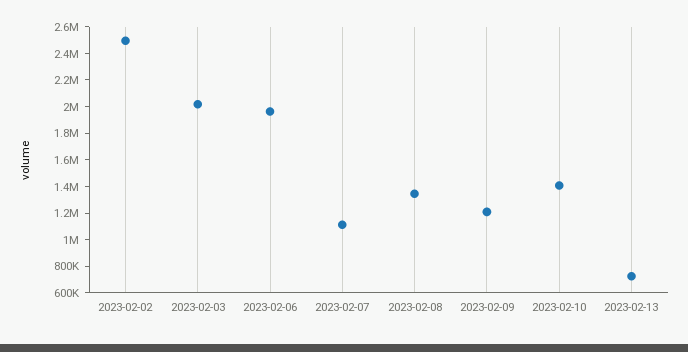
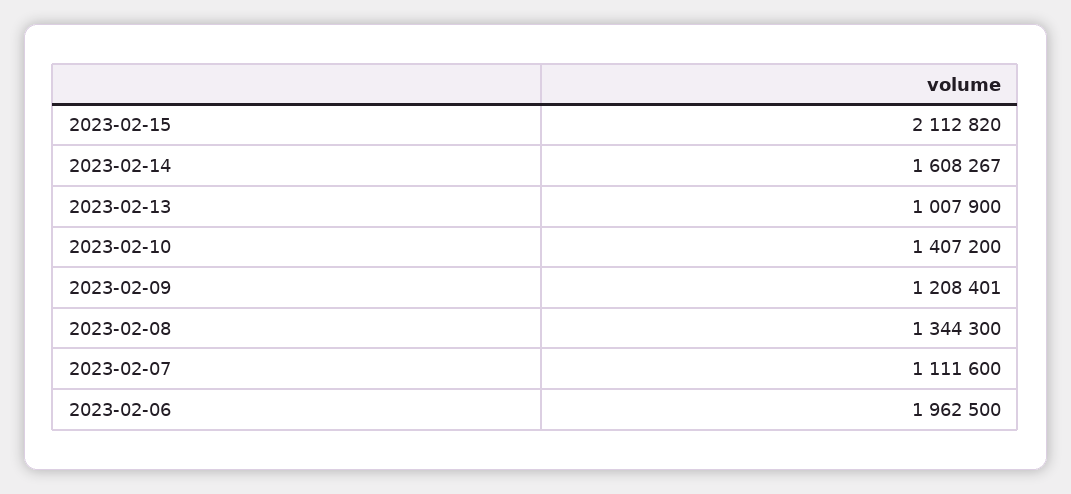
2023-02-02: 2500000 -> none
2023-02-03: 2000000 -> none
2023-02-13: 700000 -> 1007900
2023-02-15: none -> 2112820
2023-02-14: none -> 1608267

